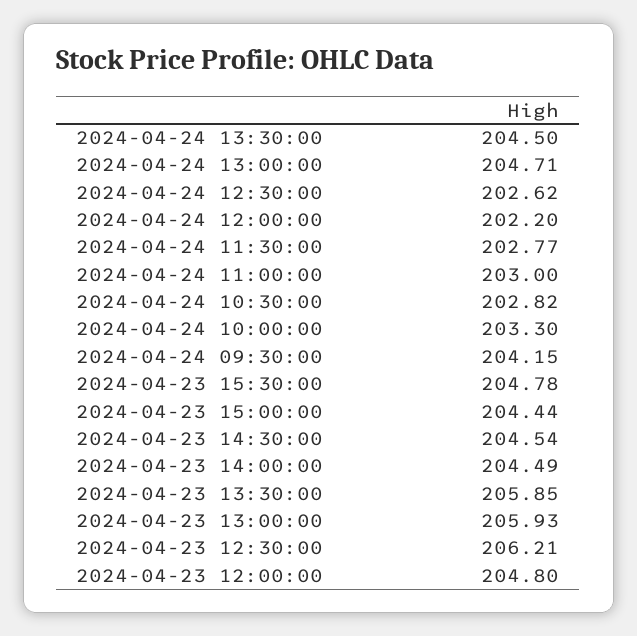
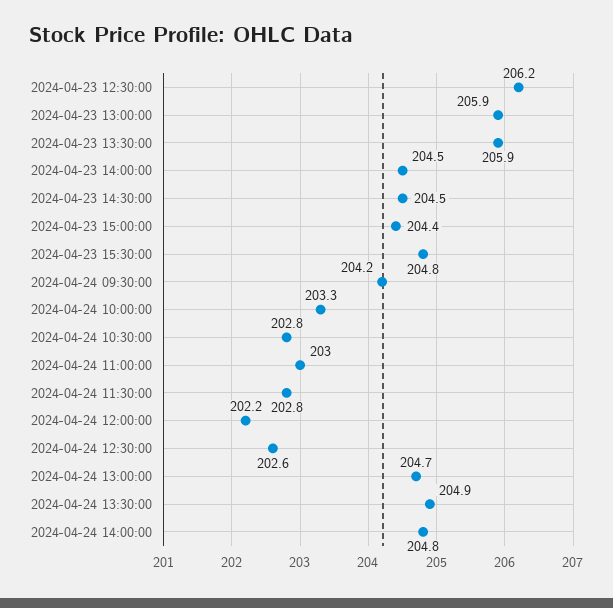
2024-04-24 13:30:00: 204.5 -> 204.9
2024-04-23 12:00:00: 204.8 -> none
2024-04-24 14:00:00: none -> 204.8

